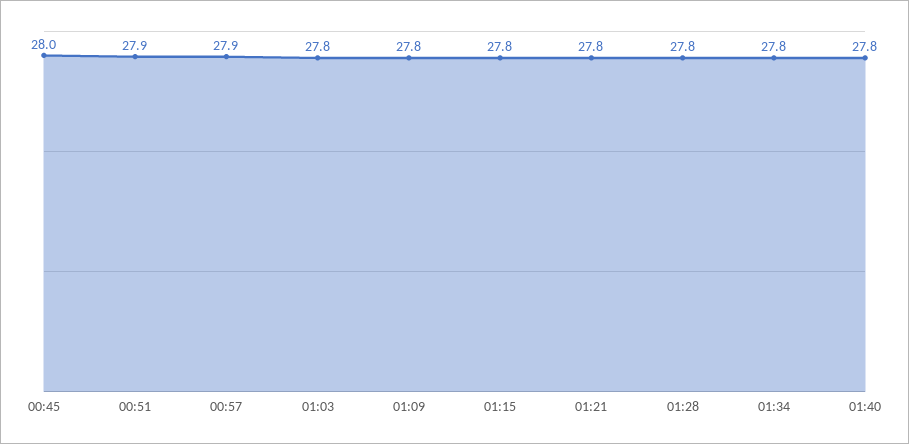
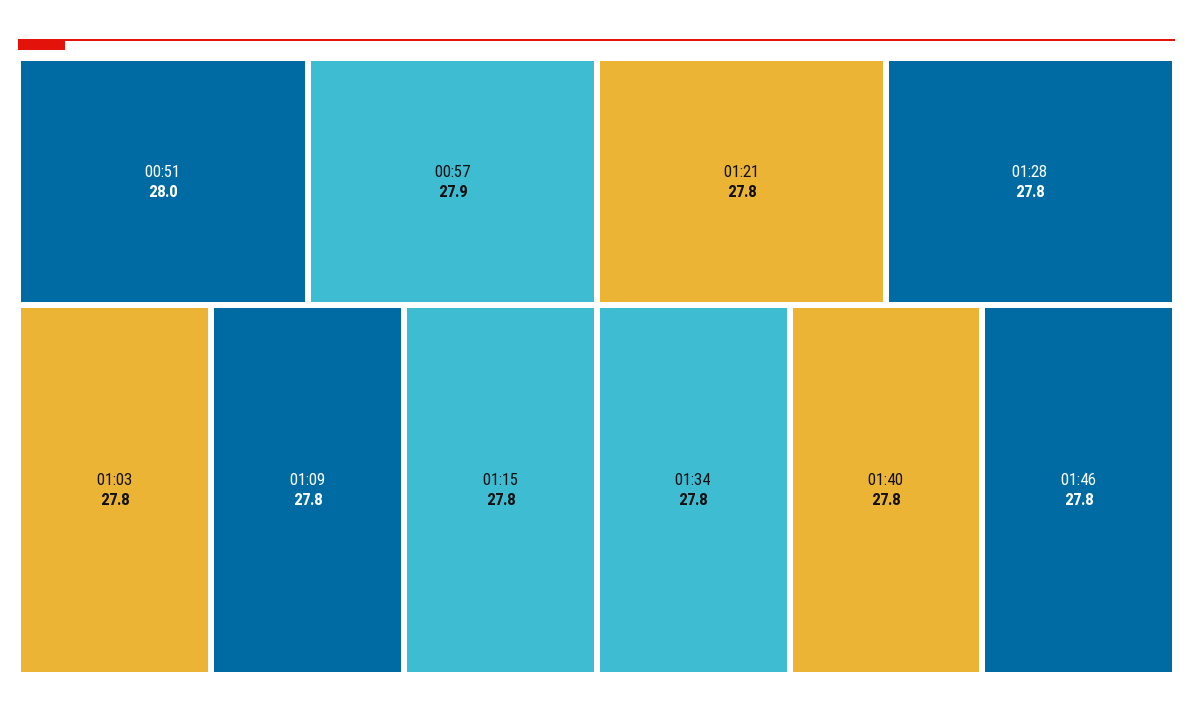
00:45: 28 -> none
00:51: 27.9 -> 28
01:46: none -> 27.8

